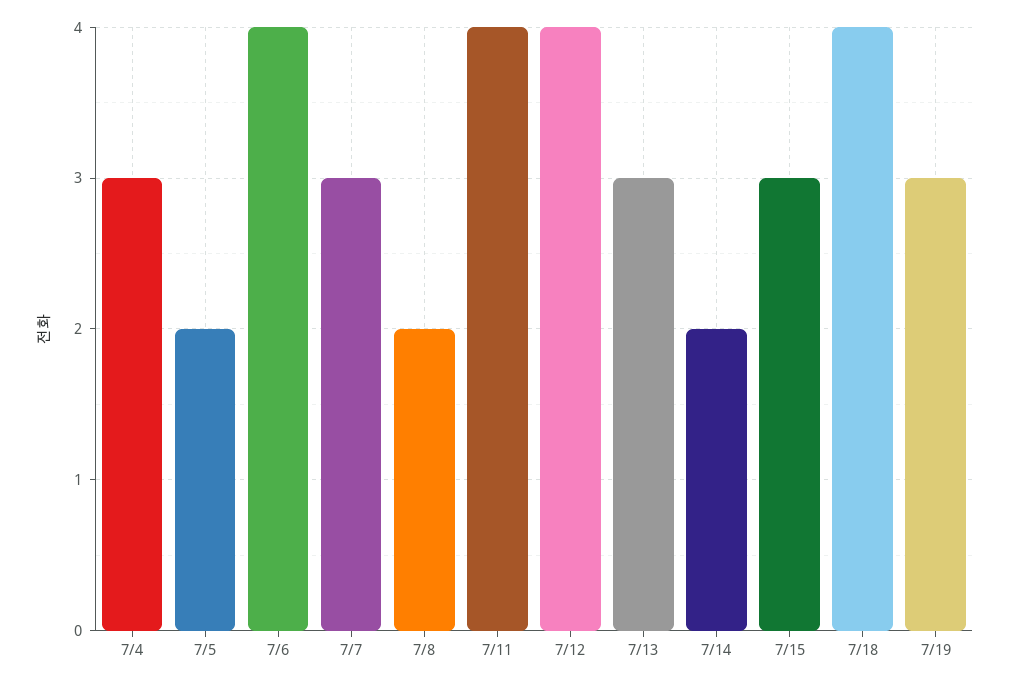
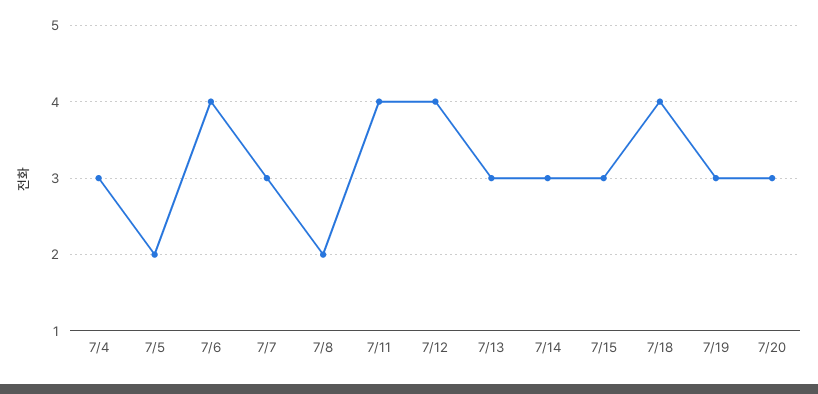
7/14: 2 -> 3
7/20: none -> 3

